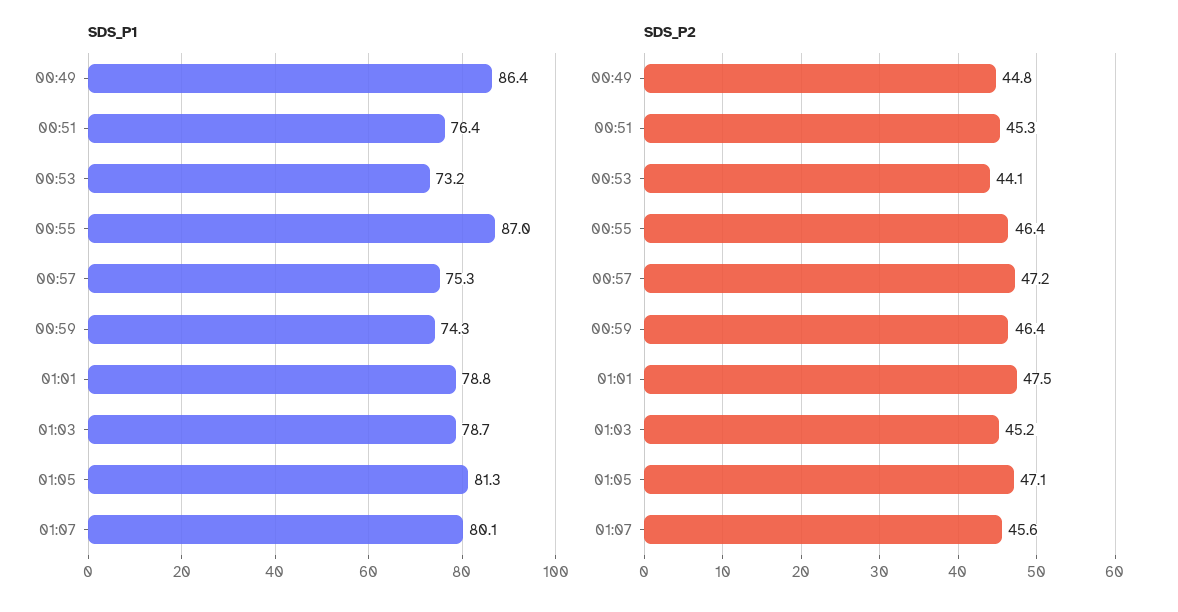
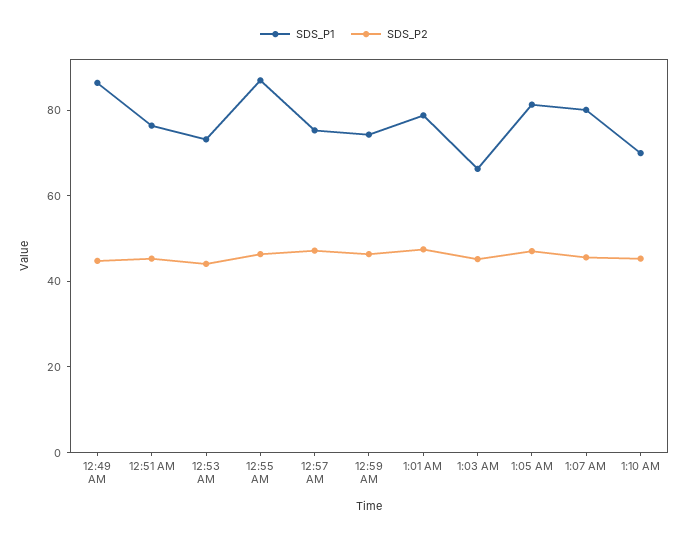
SDS_P1, 01:03: 78.7 -> 65
SDS_P1, 1:10 AM: none -> 70
SDS_P2, 1:10 AM: none -> 45

